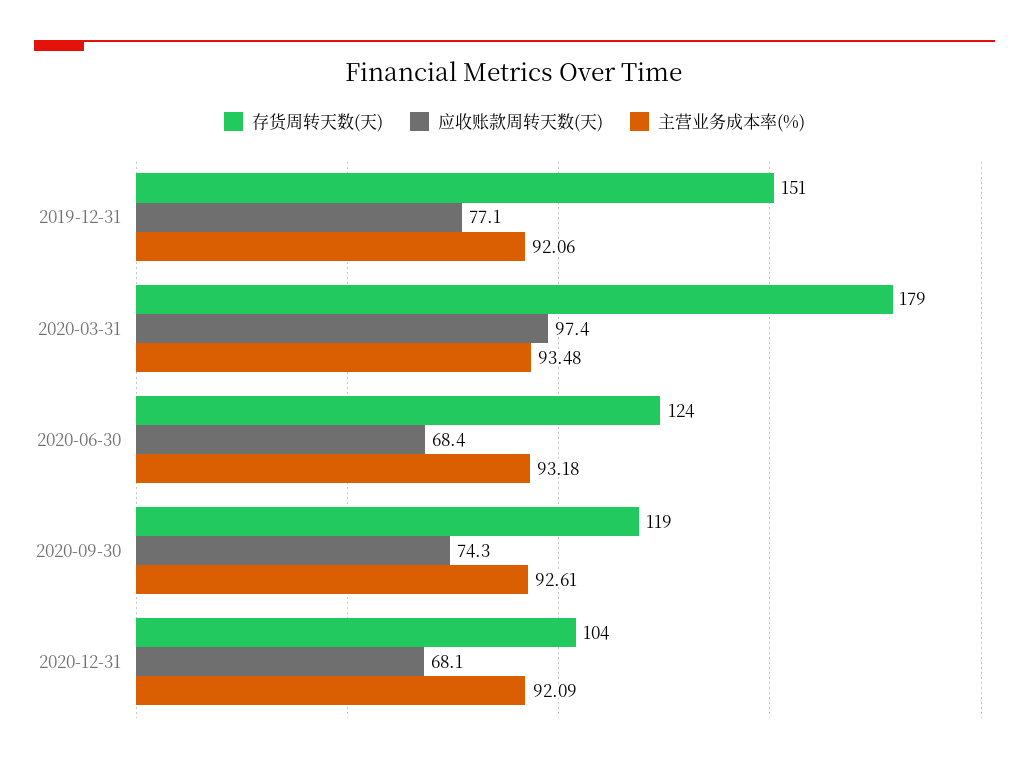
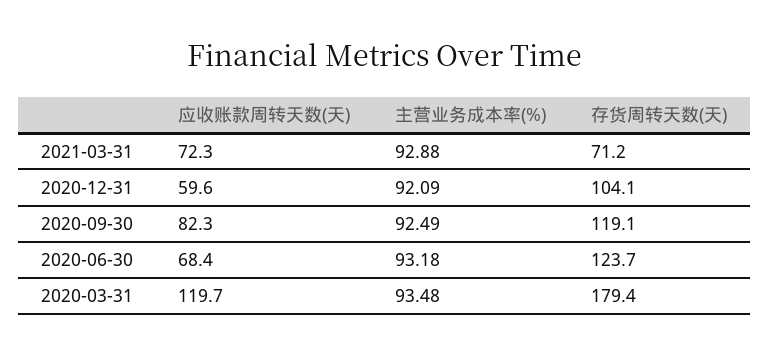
存货周转天数(天), 2019-12-31: 151 -> none
应收账款周转天数(天), 2019-12-31: 77.1 -> none
主营业务成本率(%), 2019-12-31: 92.06 -> none
应收账款周转天数(天), 2020-03-31: 97.4 -> 119.7
应收账款周转天数(天), 2020-09-30: 74.3 -> 82.3
主营业务成本率(%), 2020-09-30: 92.61 -> 92.49
应收账款周转天数(天), 2020-12-31: 68.1 -> 59.6
应收账款周转天数(天), 2021-03-31: none -> 72.3
主营业务成本率(%), 2021-03-31: none -> 92.88
存货周转天数(天), 2021-03-31: none -> 71.2

